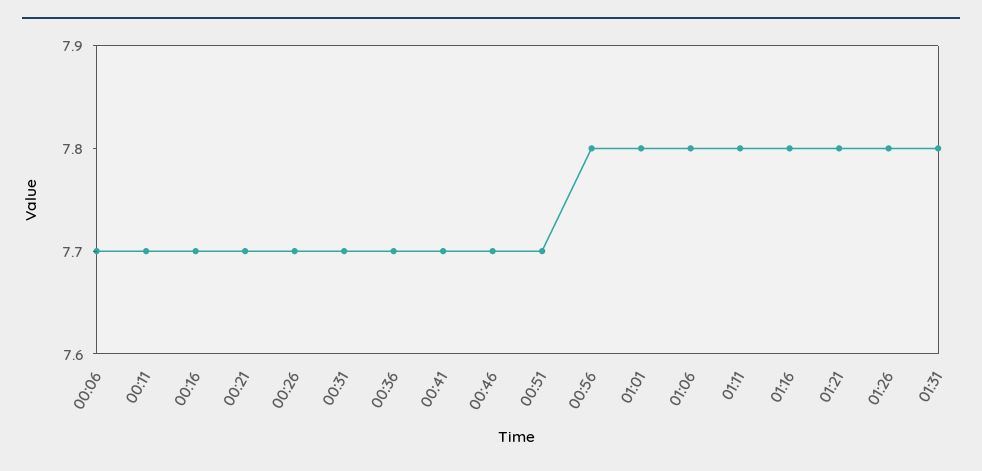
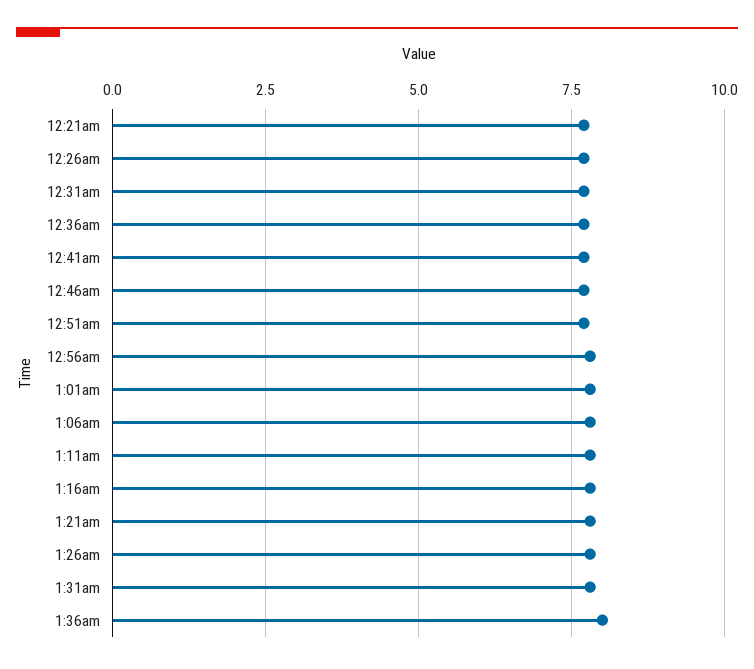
00:06: 7.7 -> none
00:11: 7.7 -> none
00:16: 7.7 -> none
1:36am: none -> 8

